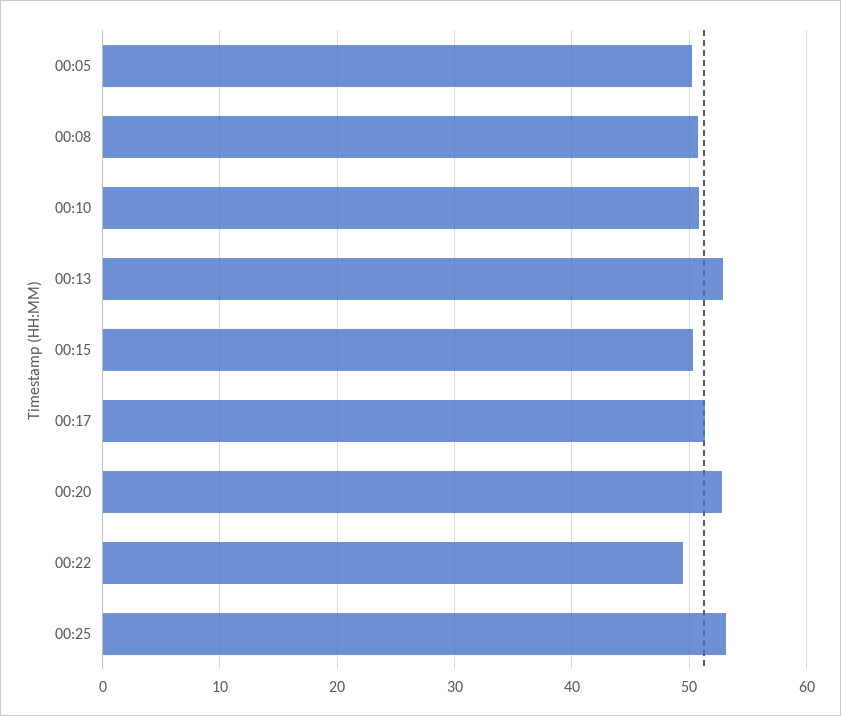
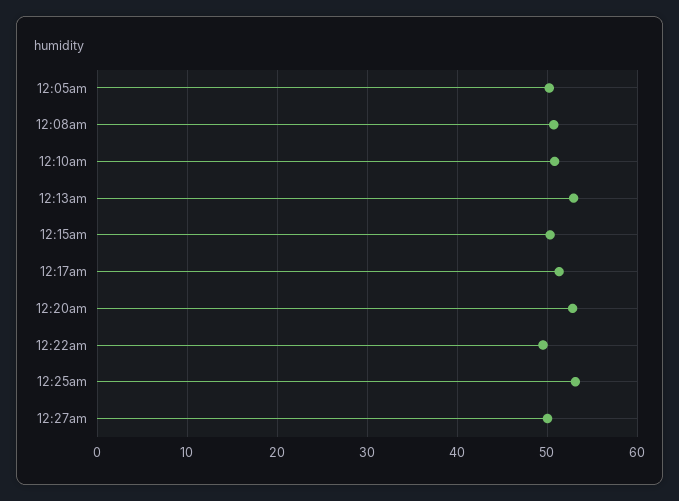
12:27am: none -> 50

